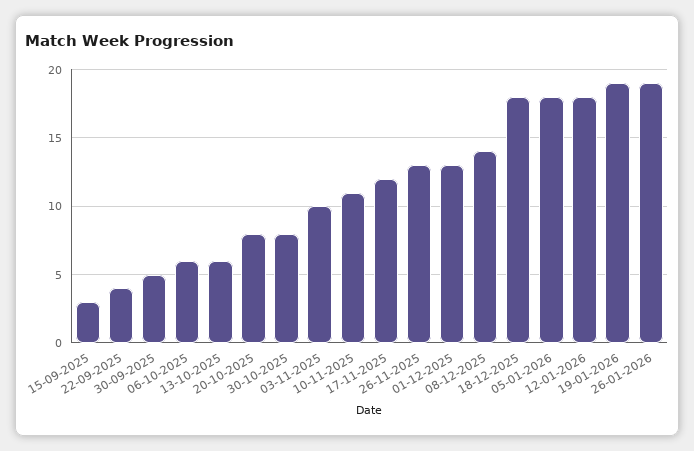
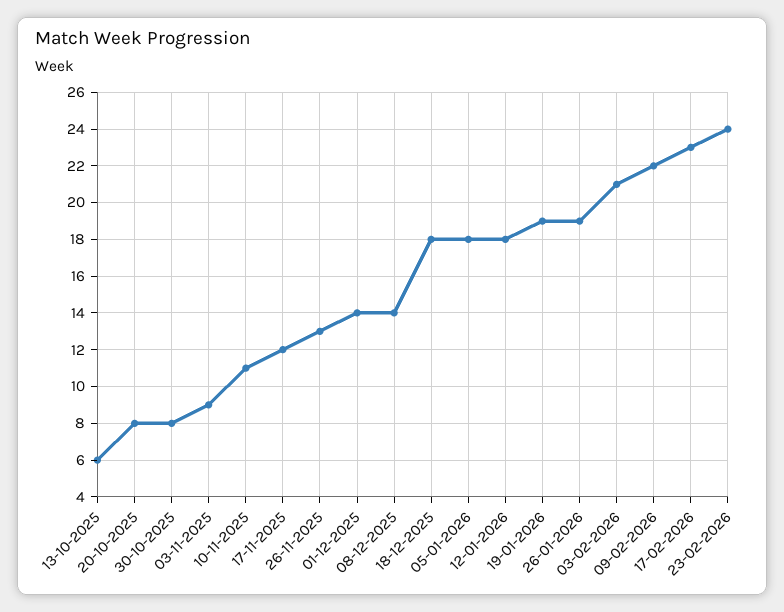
15-09-2025: 3 -> none
22-09-2025: 4 -> none
30-09-2025: 5 -> none
06-10-2025: 6 -> none
03-11-2025: 10 -> 9
01-12-2025: 13 -> 14
03-02-2026: none -> 21
09-02-2026: none -> 22
17-02-2026: none -> 23
23-02-2026: none -> 24

